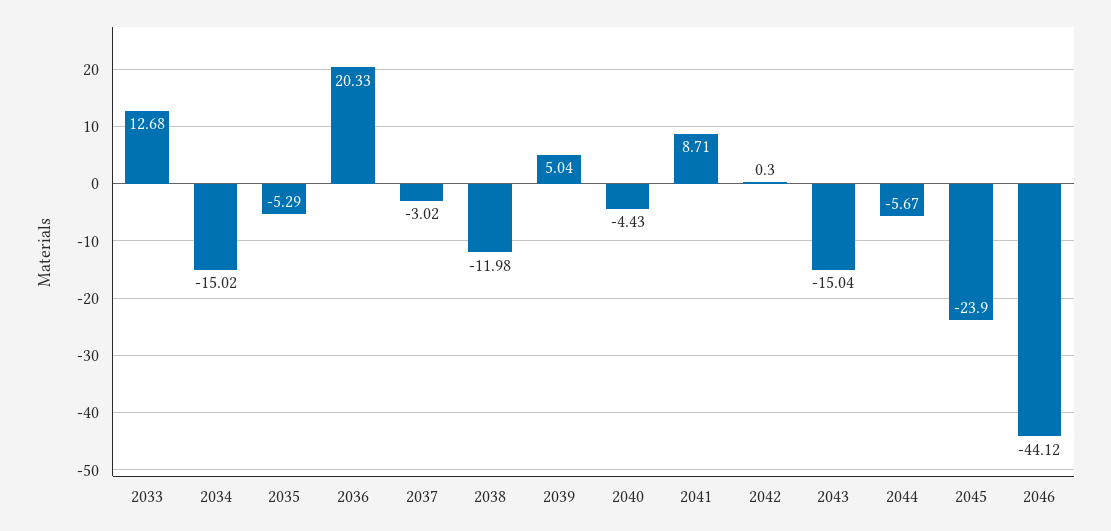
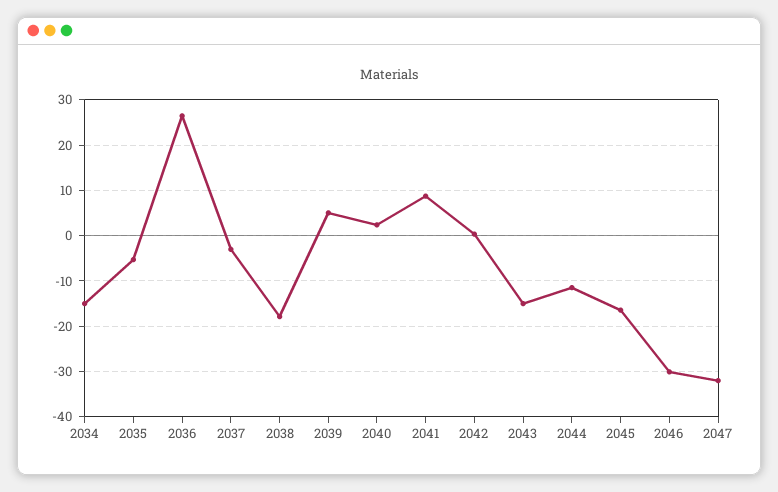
2033: 12.68 -> none
2036: 20.33 -> 26
2038: -11.98 -> -18
2040: -4.43 -> 2
2044: -5.67 -> -12
2045: -23.9 -> -16
2046: -44.12 -> -30
2047: none -> -32

